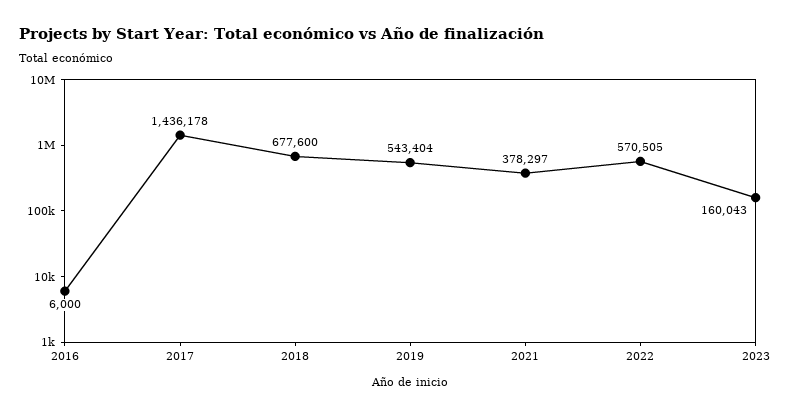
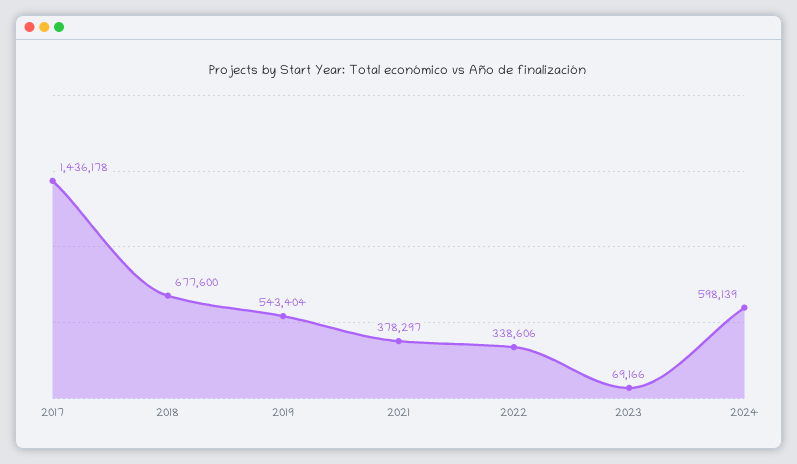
2016: 6000 -> none
2022: 570505 -> 338606
2023: 160043 -> 69166
2024: none -> 598139

